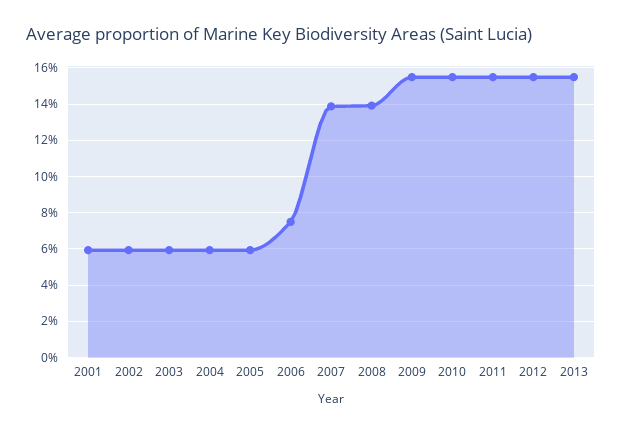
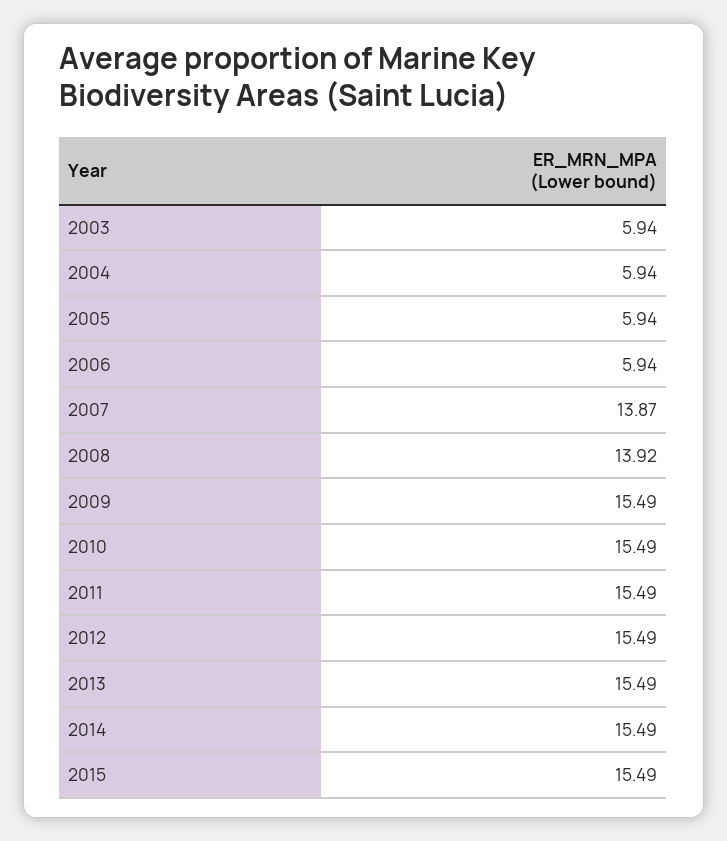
2001: 6 -> none
2002: 6 -> none
2006: 7.5 -> 5.94
2014: none -> 15.49
2015: none -> 15.49

